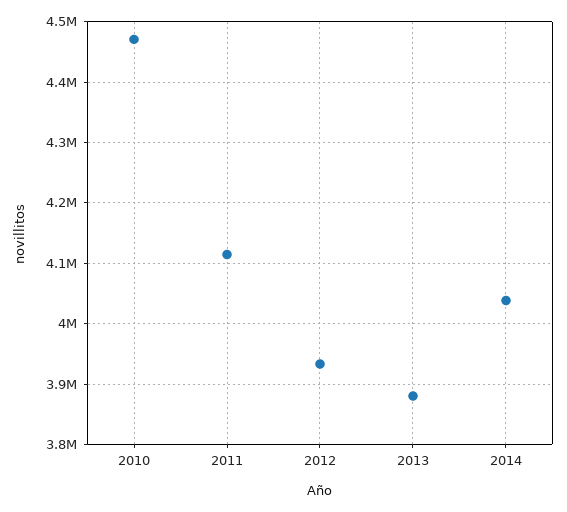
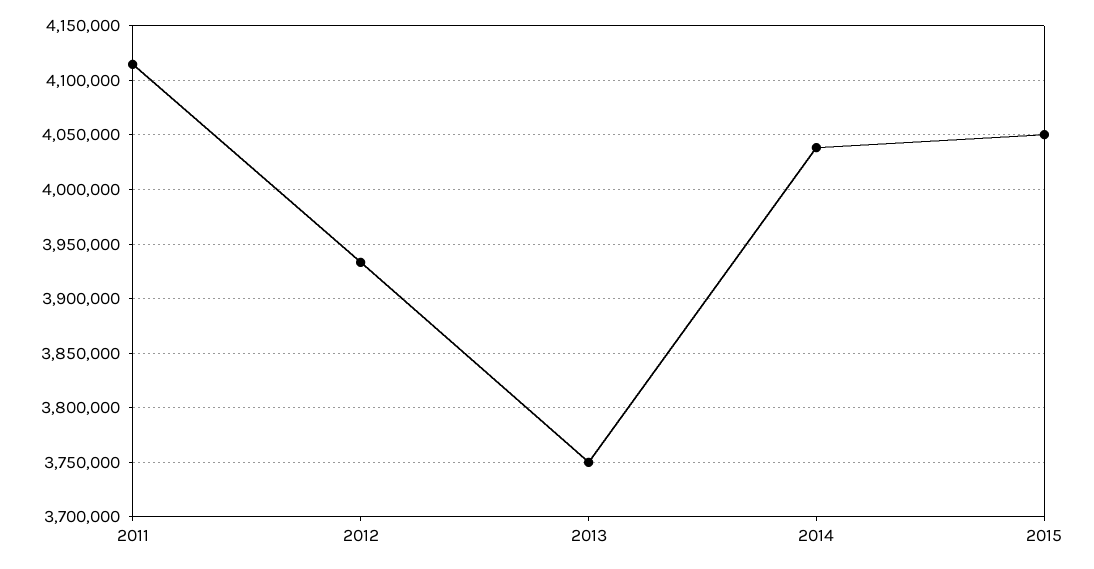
2010: 4470000 -> none
2013: 3880000 -> 3750000
2015: none -> 4050000

